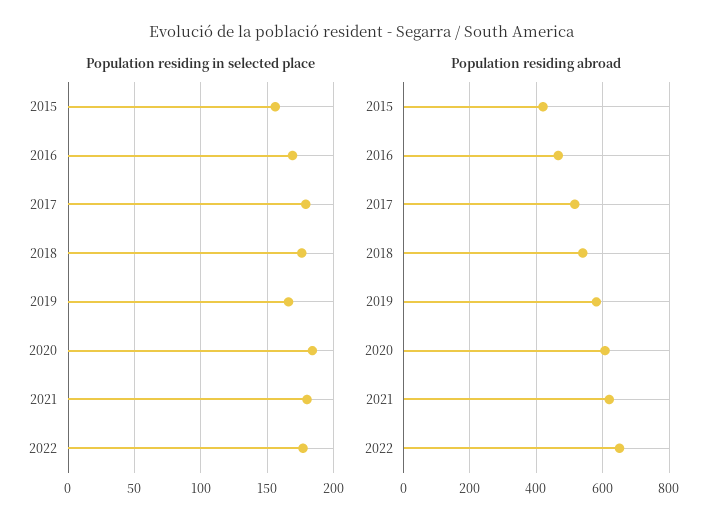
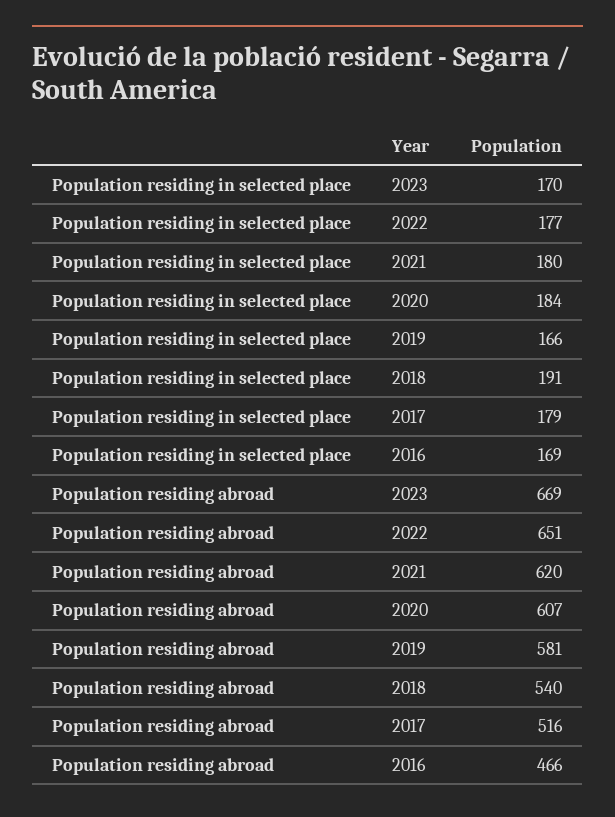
Population residing in selected place, 2015: 155 -> none
Population residing in selected place, 2018: 175 -> 191
Population residing abroad, 2015: 420 -> none
Population residing in selected place, 2023: none -> 170
Population residing abroad, 2023: none -> 669

